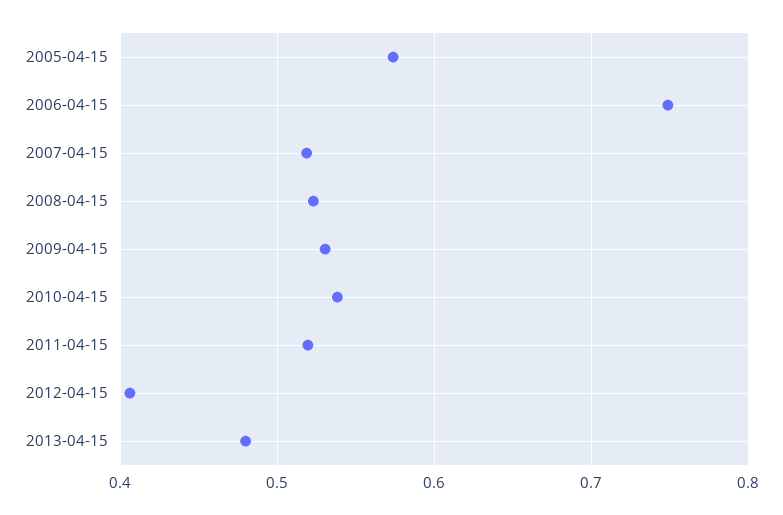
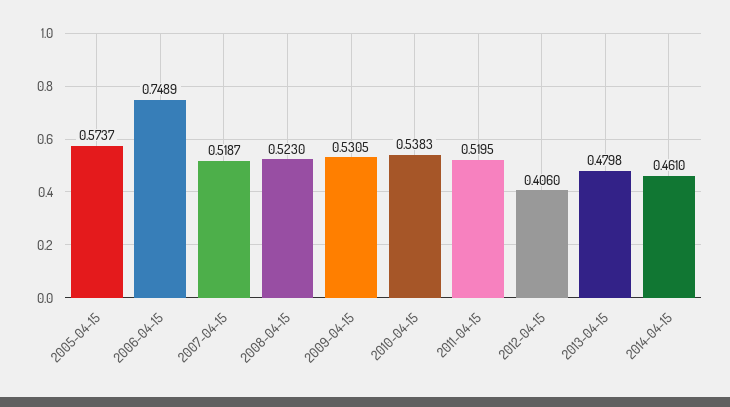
2014-04-15: none -> 0.461

